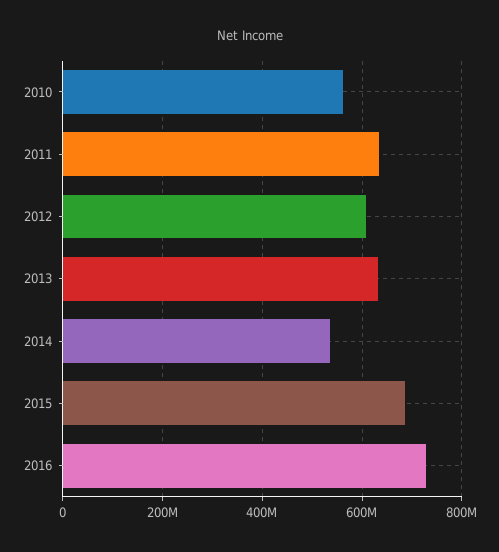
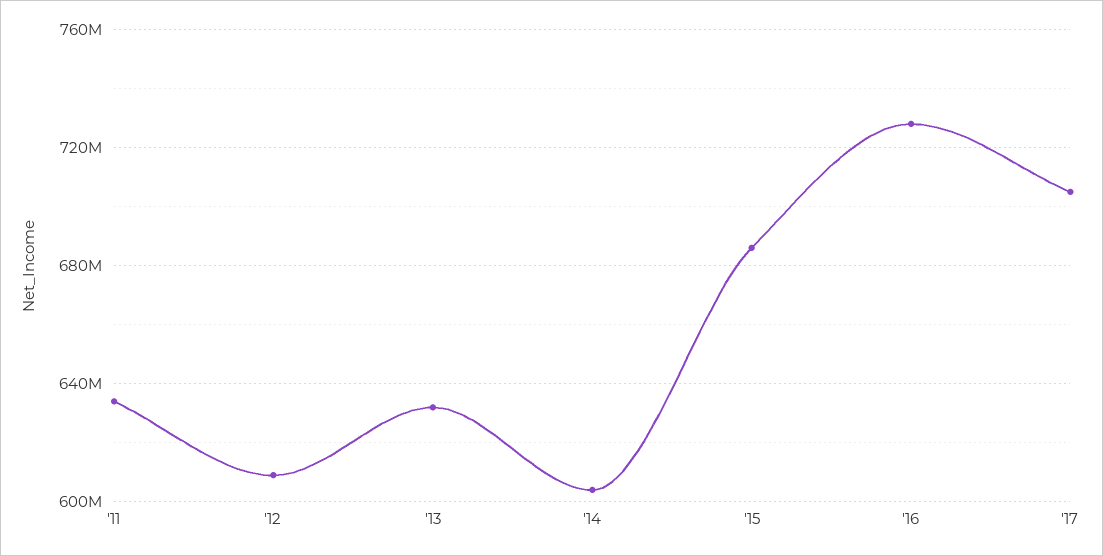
2010: 560000000 -> none
2014: 540000000 -> 605000000
'17: none -> 705000000

